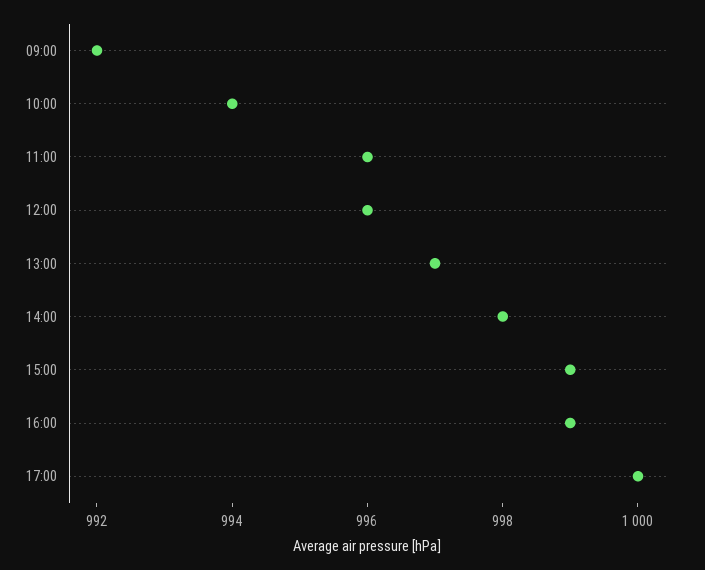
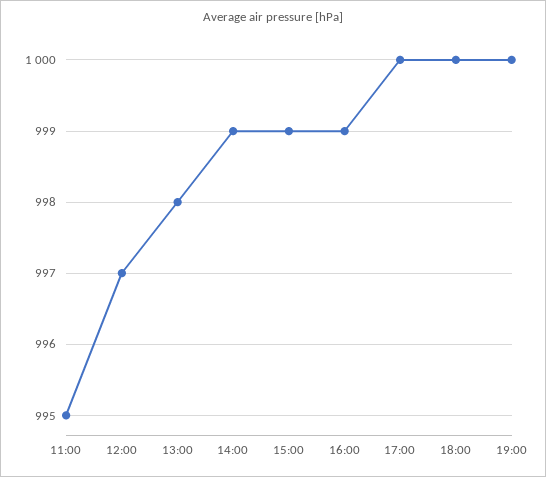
09:00: 992 -> none
10:00: 994 -> none
11:00: 996 -> 995
12:00: 996 -> 997
13:00: 997 -> 998
14:00: 998 -> 999
18:00: none -> 1000
19:00: none -> 1000

